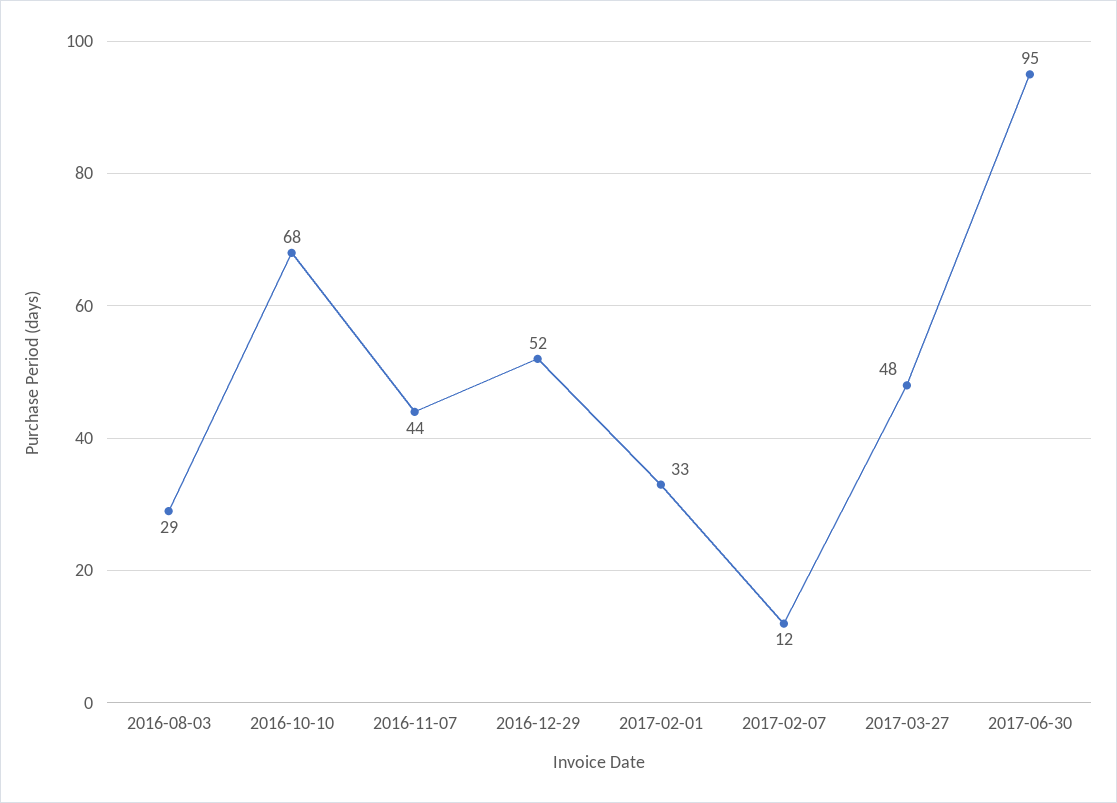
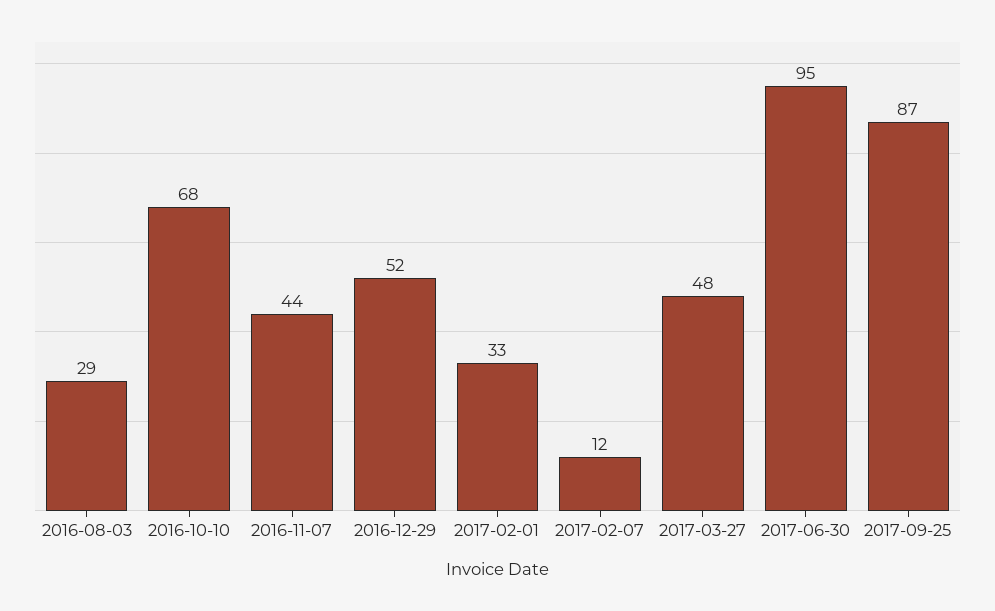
2017-09-25: none -> 87

